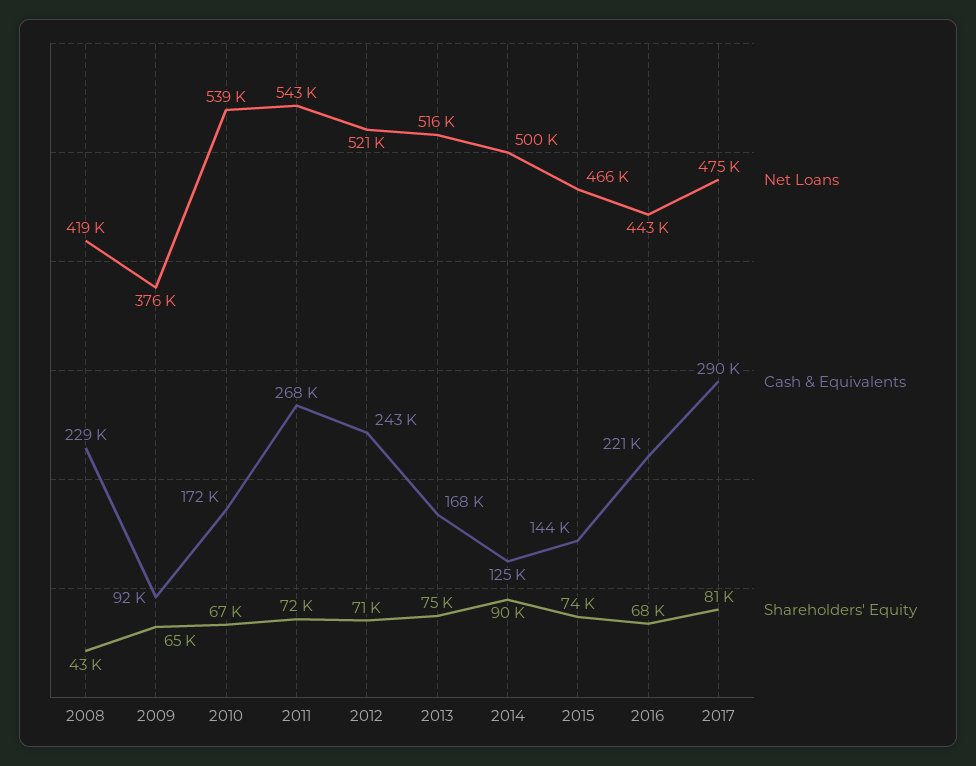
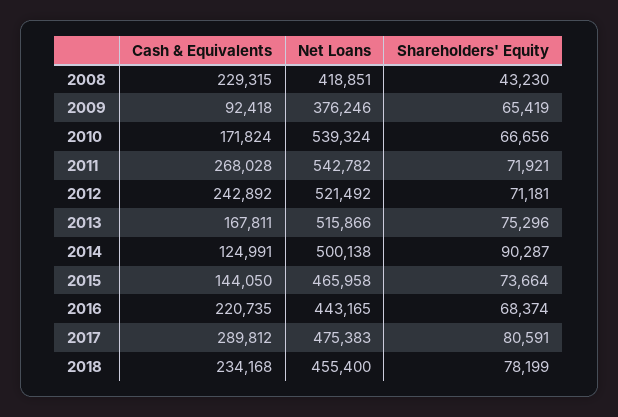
Cash & Equivalents, 2018: none -> 234168
Net Loans, 2018: none -> 455400
Shareholders' Equity, 2018: none -> 78199

